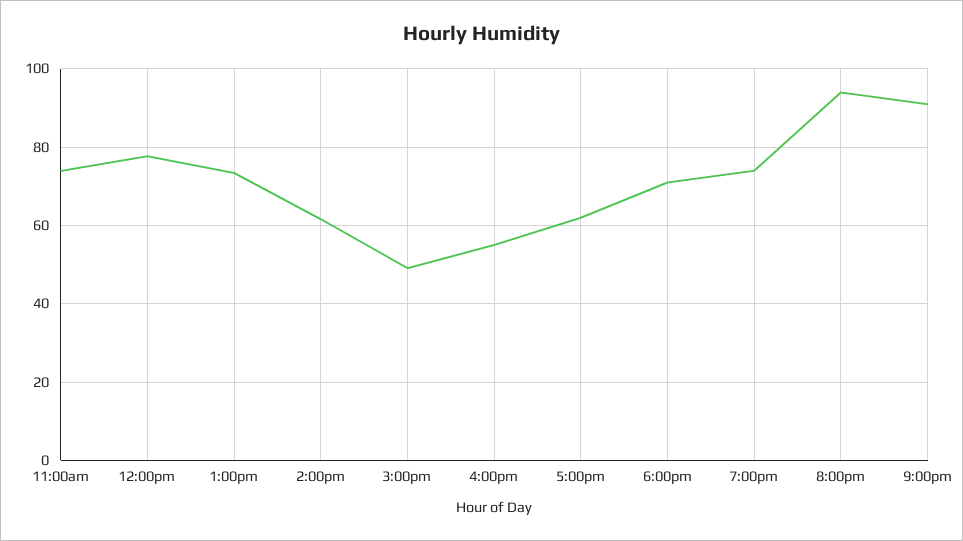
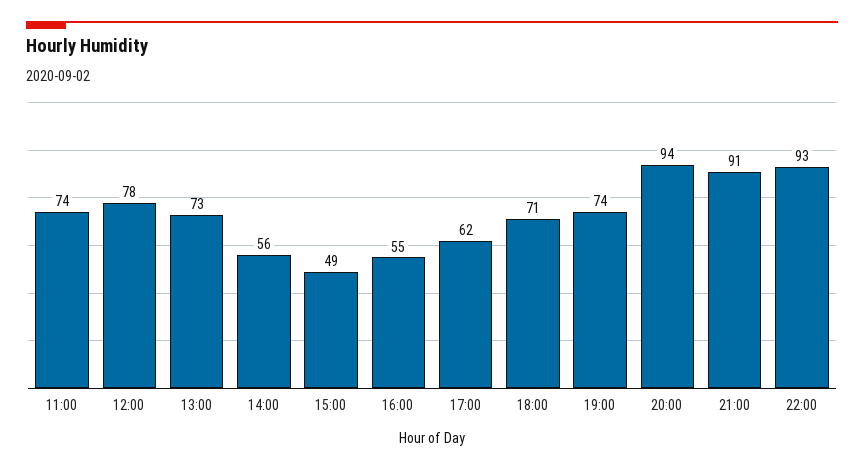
2:00pm: 62 -> 56
22:00: none -> 93

